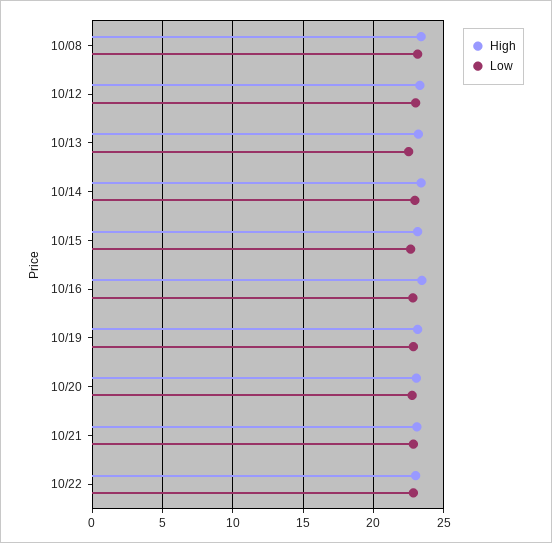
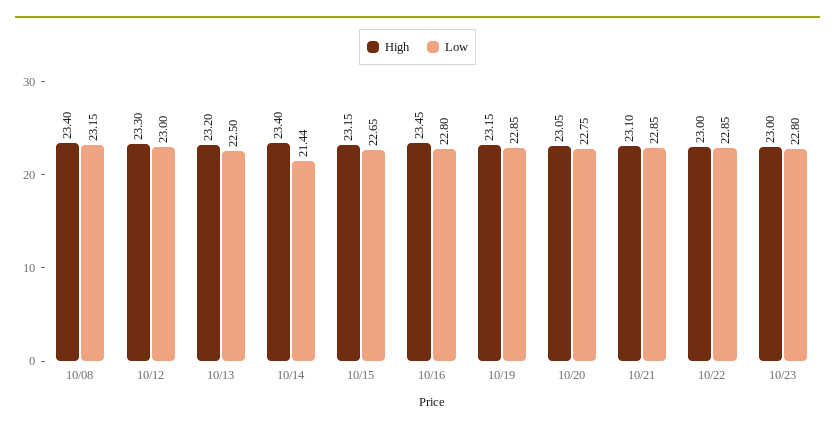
Low, 10/14: 23 -> 21.44
High, 10/23: none -> 23
Low, 10/23: none -> 22.8

